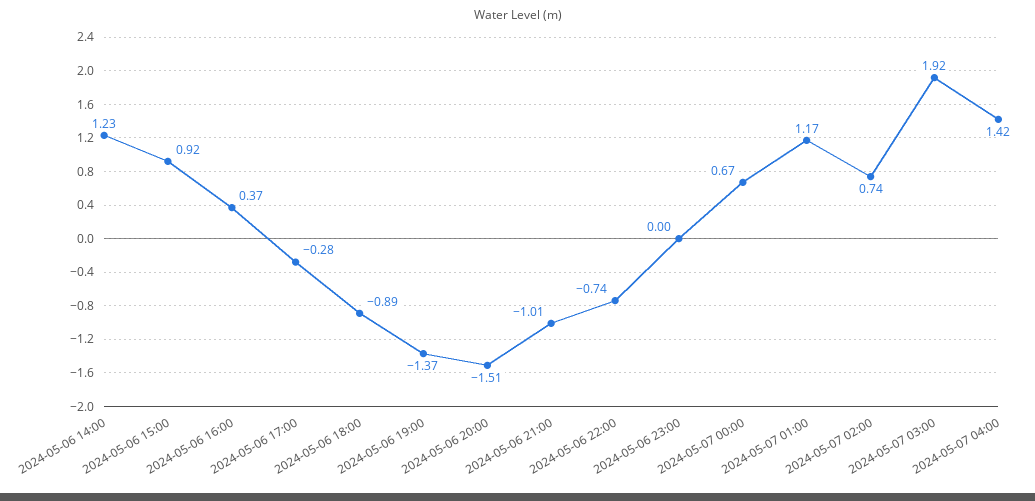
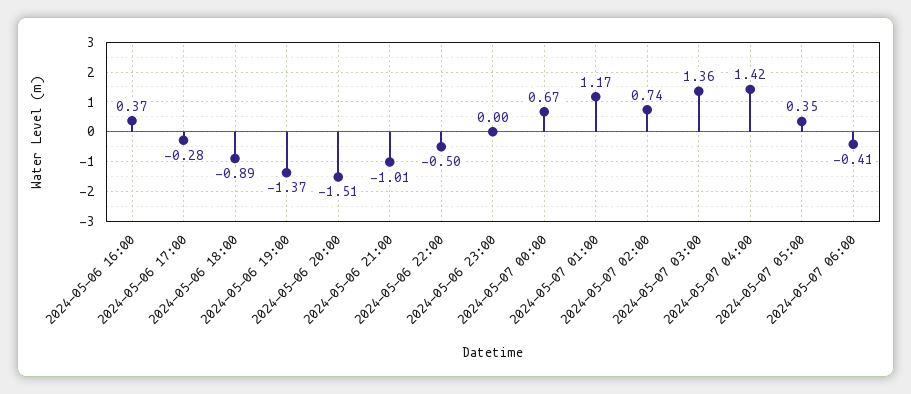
2024-05-06 14:00: 1.23 -> none
2024-05-06 15:00: 0.92 -> none
2024-05-06 22:00: -0.74 -> -0.5
2024-05-07 03:00: 1.92 -> 1.36
2024-05-07 05:00: none -> 0.35
2024-05-07 06:00: none -> -0.41

